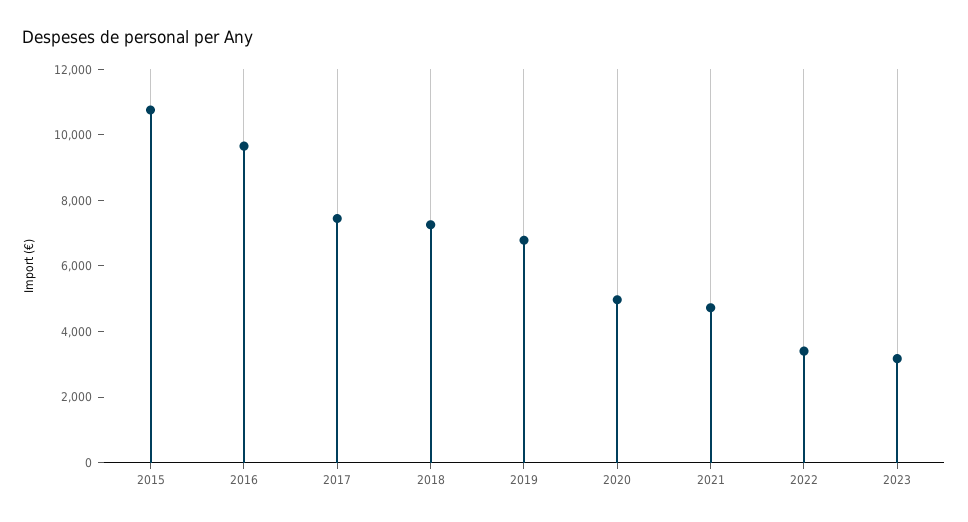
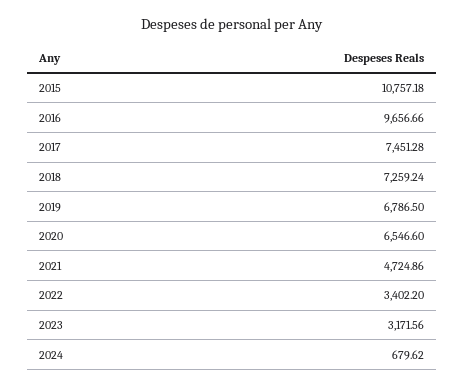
2020: 5000 -> 6546.6
2024: none -> 679.62

